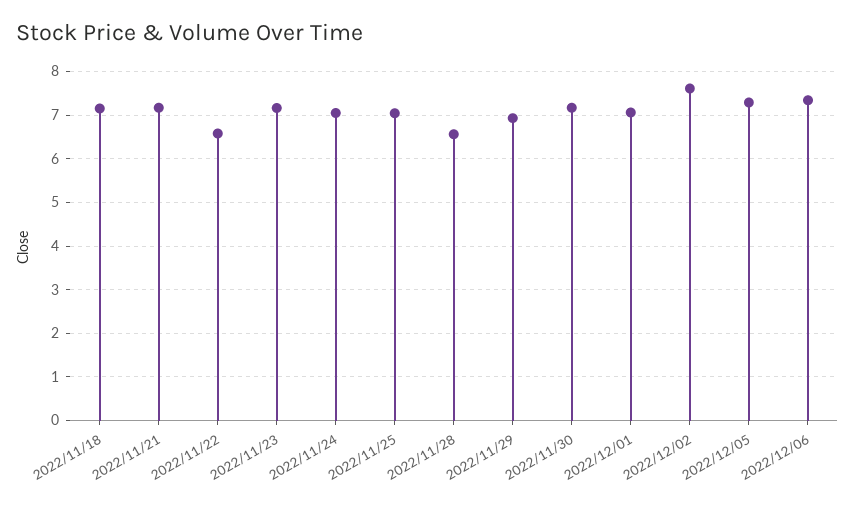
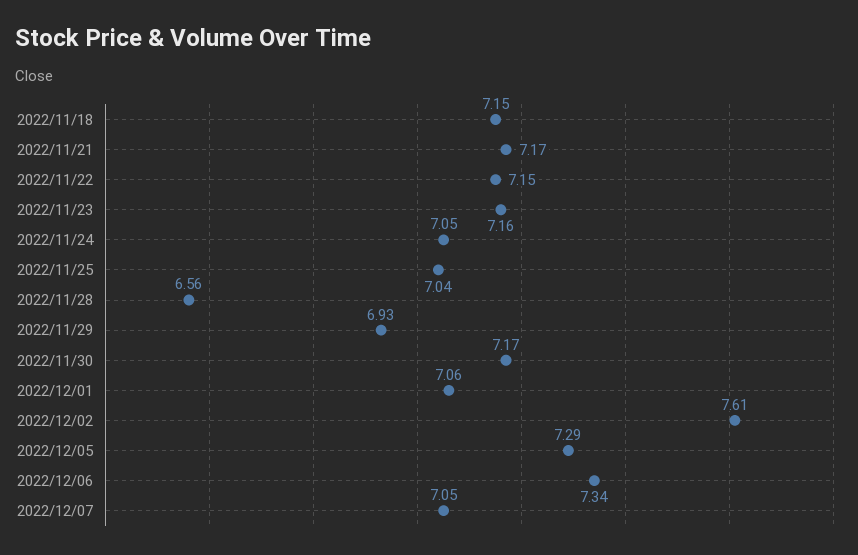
2022/11/22: 6.6 -> 7.15
2022/12/07: none -> 7.05

